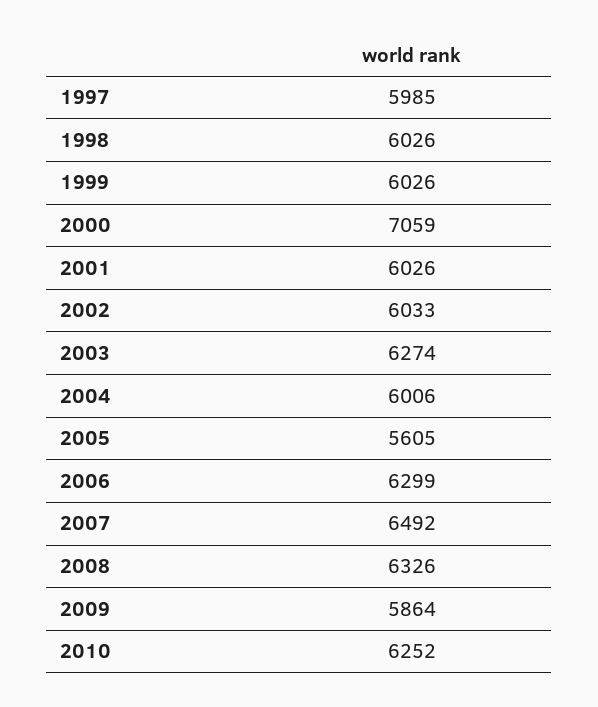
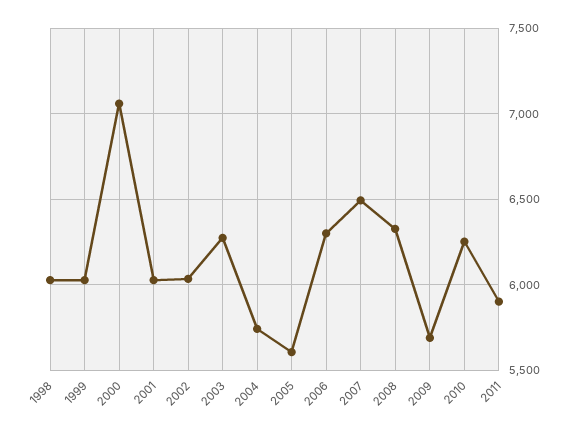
1997: 5985 -> none
2004: 6006 -> 5750
2009: 5864 -> 5700
2011: none -> 5900

